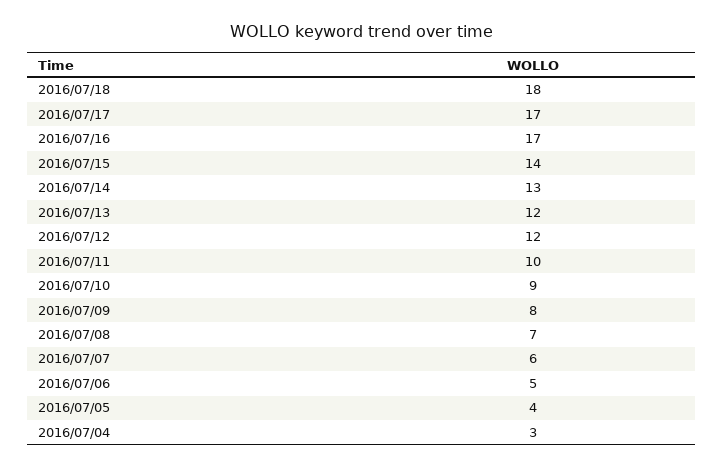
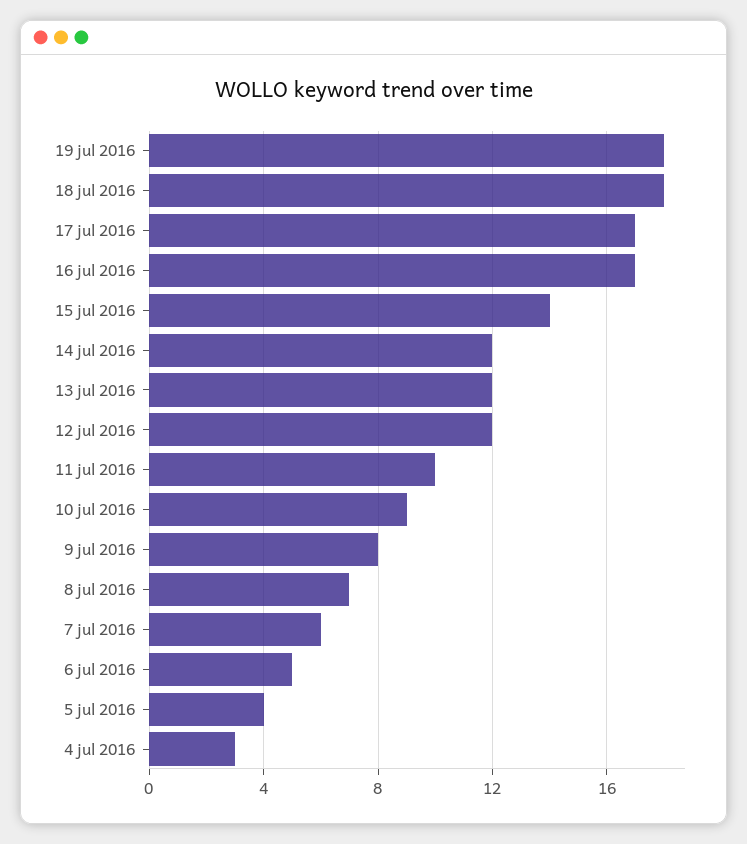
2016/07/14: 13 -> 12
19 jul 2016: none -> 18

